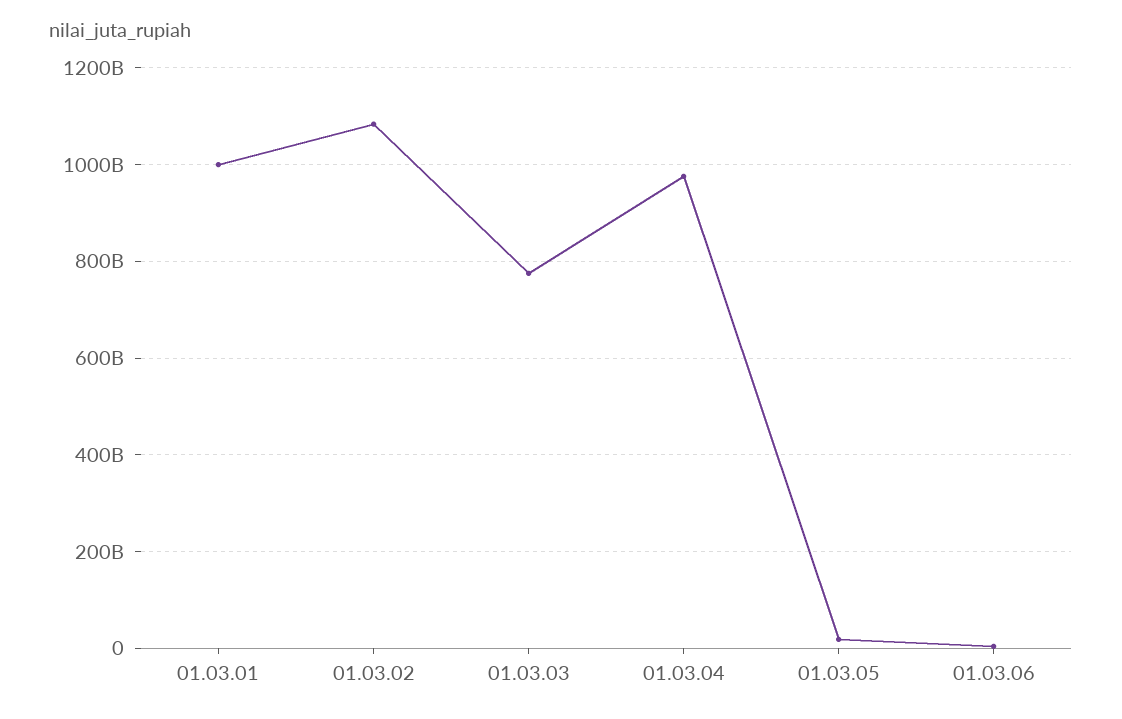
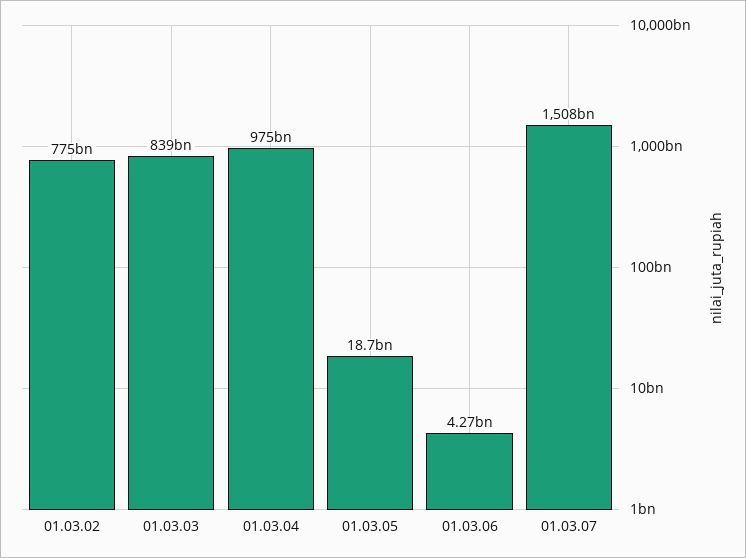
01.03.01: 1000000000000 -> none
01.03.02: 1080000000000 -> 775000000000
01.03.03: 780000000000 -> 839000000000
01.03.07: none -> 1508000000000

